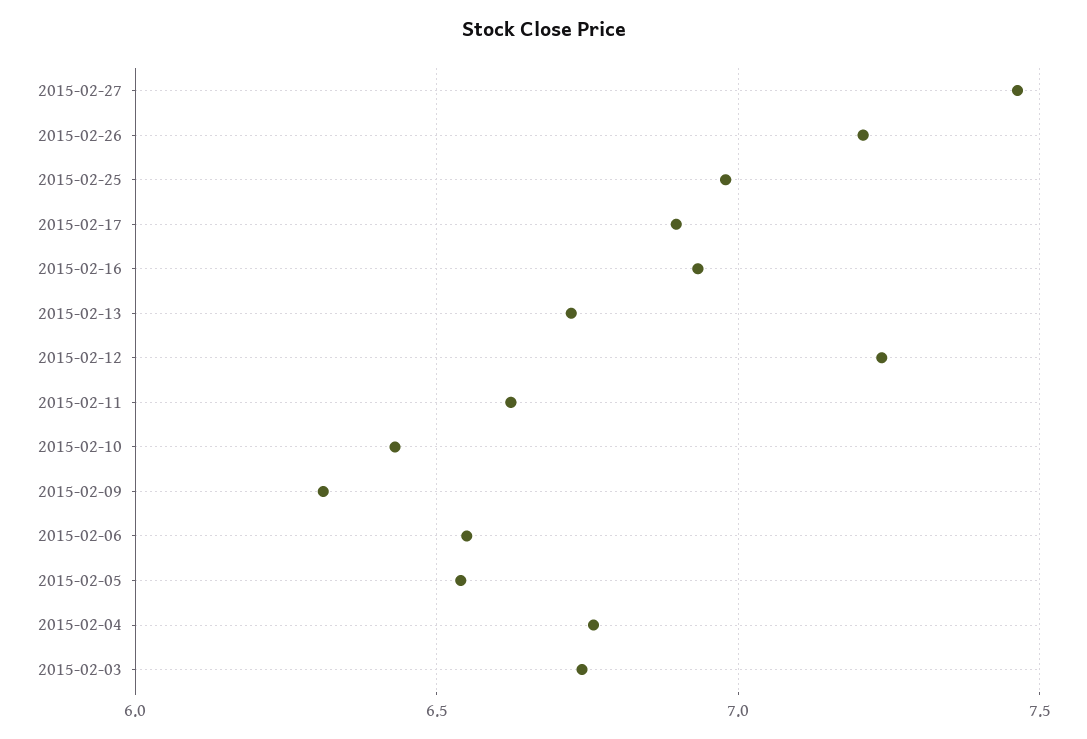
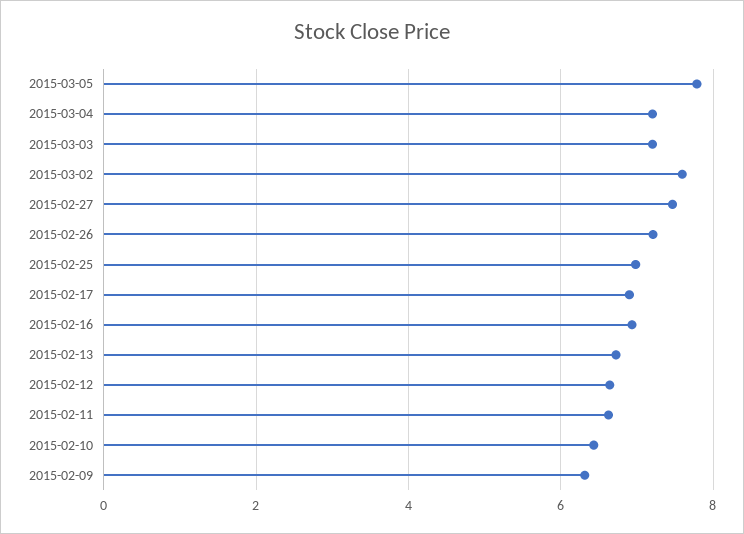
2015-02-12: 7.25 -> 6.6
2015-02-06: 6.55 -> none
2015-02-05: 6.55 -> none
2015-02-04: 6.75 -> none
2015-02-03: 6.75 -> none
2015-03-05: none -> 7.8
2015-03-04: none -> 7.2
2015-03-03: none -> 7.2
2015-03-02: none -> 7.6

